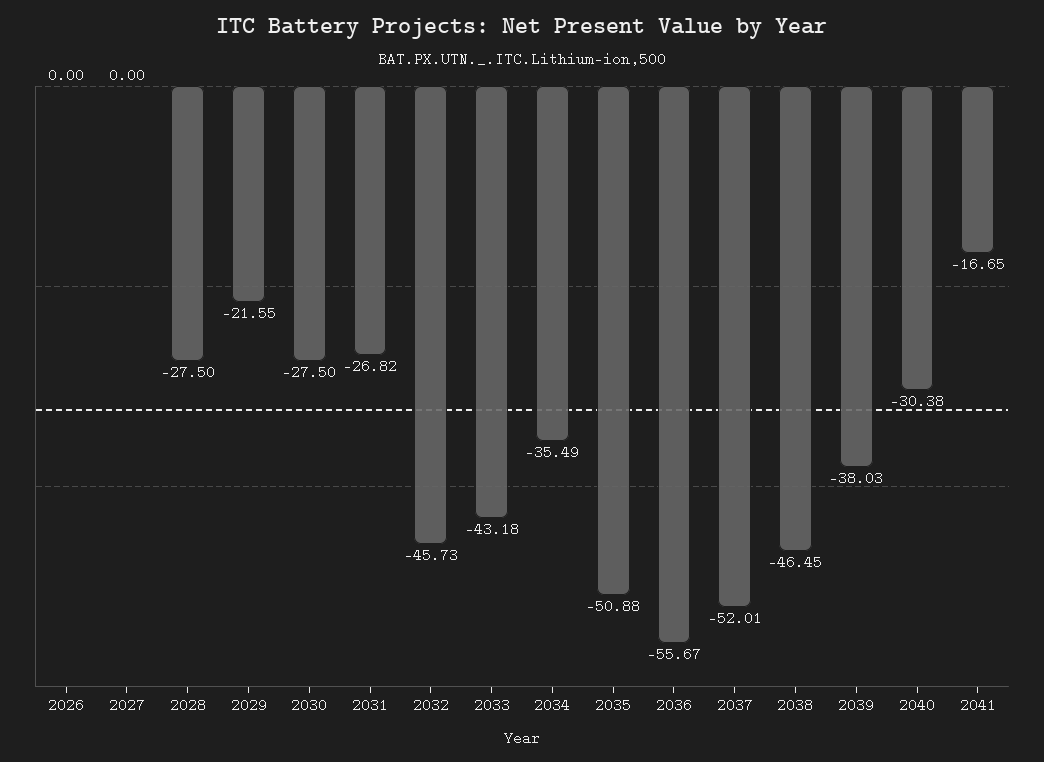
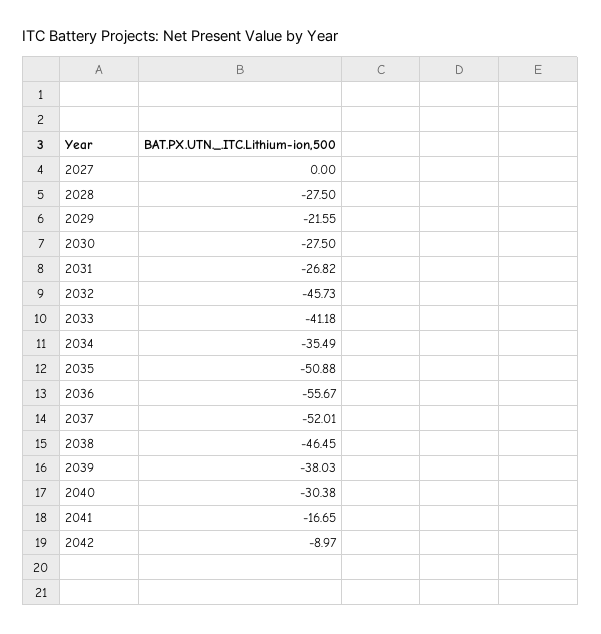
2026: 0 -> none
2033: -43.18 -> -41.18
2042: none -> -8.97

